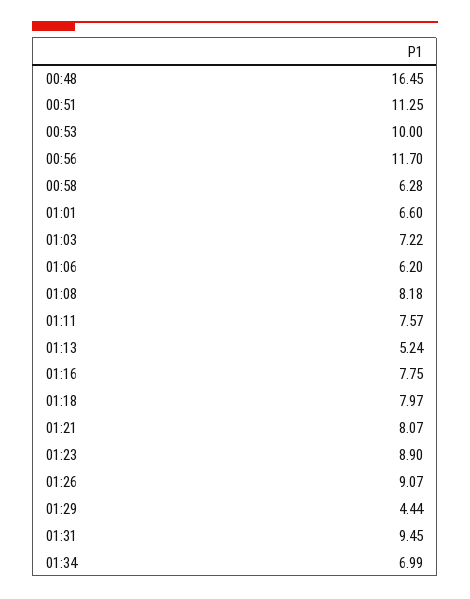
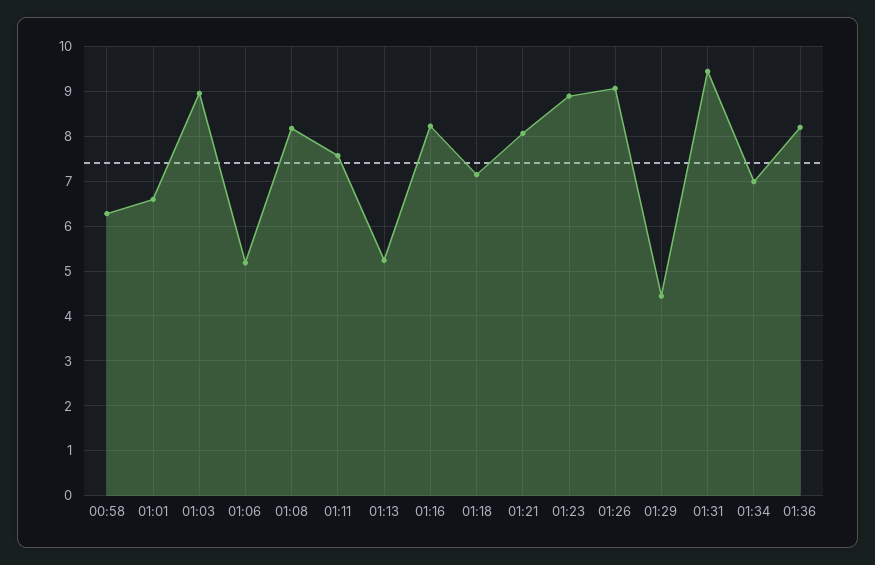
00:48: 16.45 -> none
00:51: 11.25 -> none
00:53: 10 -> none
00:56: 11.7 -> none
01:03: 7.22 -> 9
01:06: 6.2 -> 5.2
01:16: 7.75 -> 8.2
01:18: 7.97 -> 7.2
01:36: none -> 8.2

